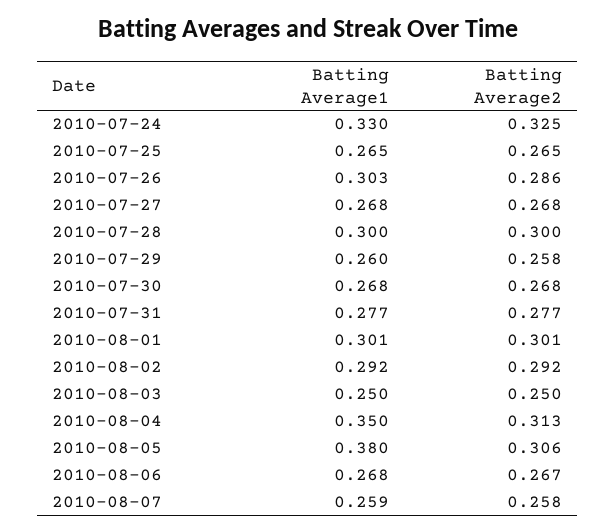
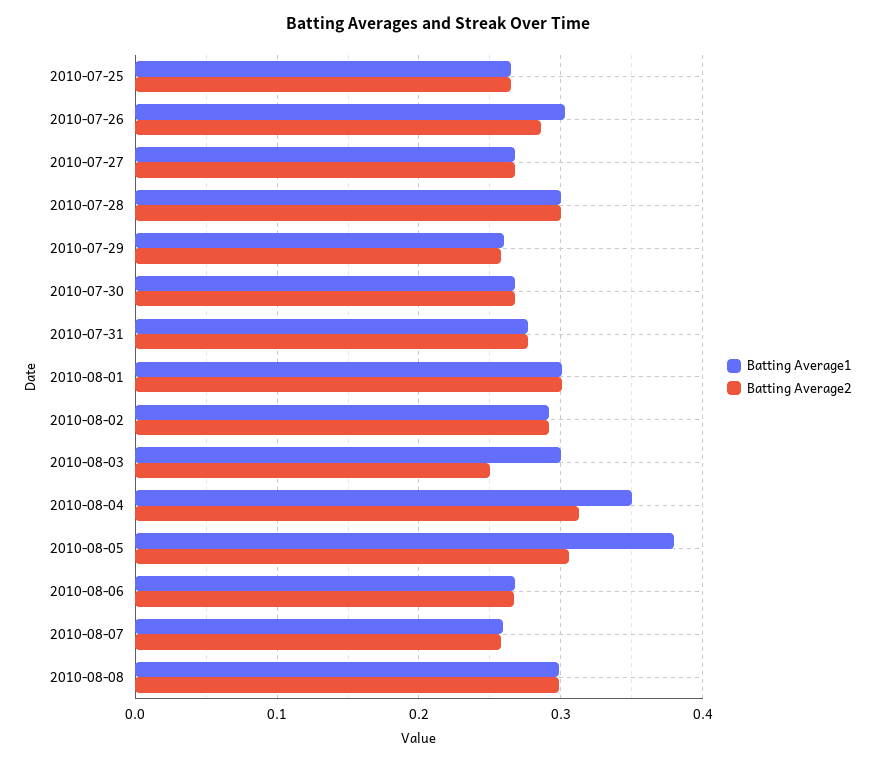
Batting Average1, 2010-07-24: 0.33 -> none
Batting Average2, 2010-07-24: 0.325 -> none
Batting Average1, 2010-08-03: 0.25 -> 0.3
Batting Average1, 2010-08-08: none -> 0.3
Batting Average2, 2010-08-08: none -> 0.3

